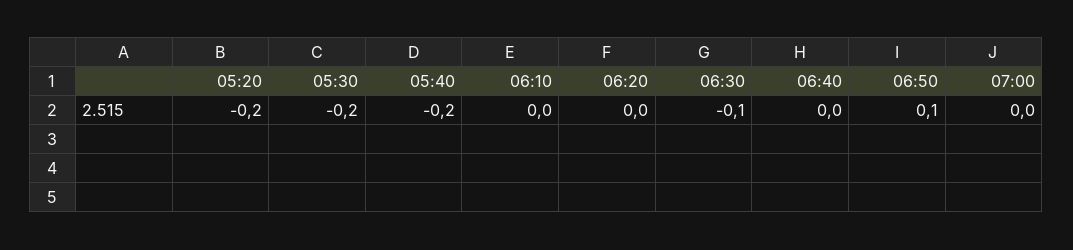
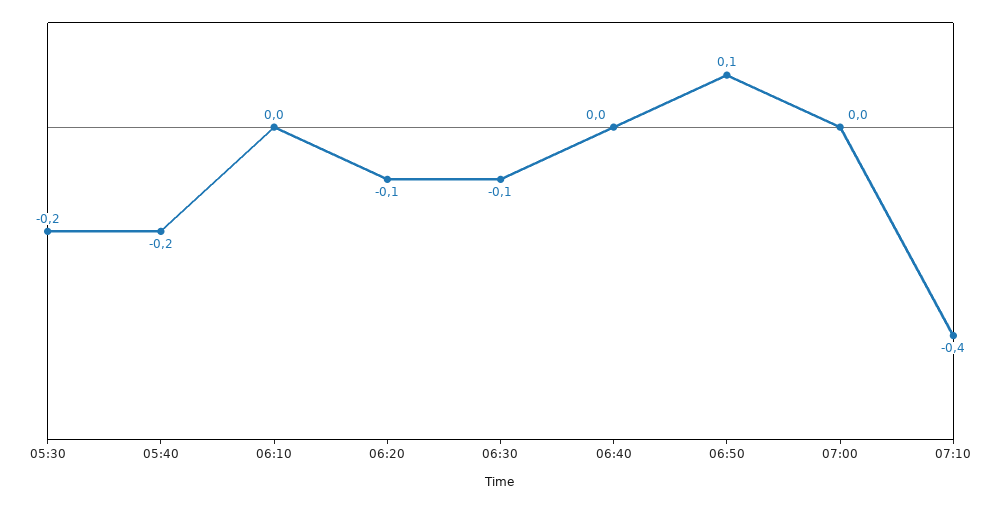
05:20: -0.2 -> none
06:20: 0 -> -0.1
07:10: none -> -0.4

